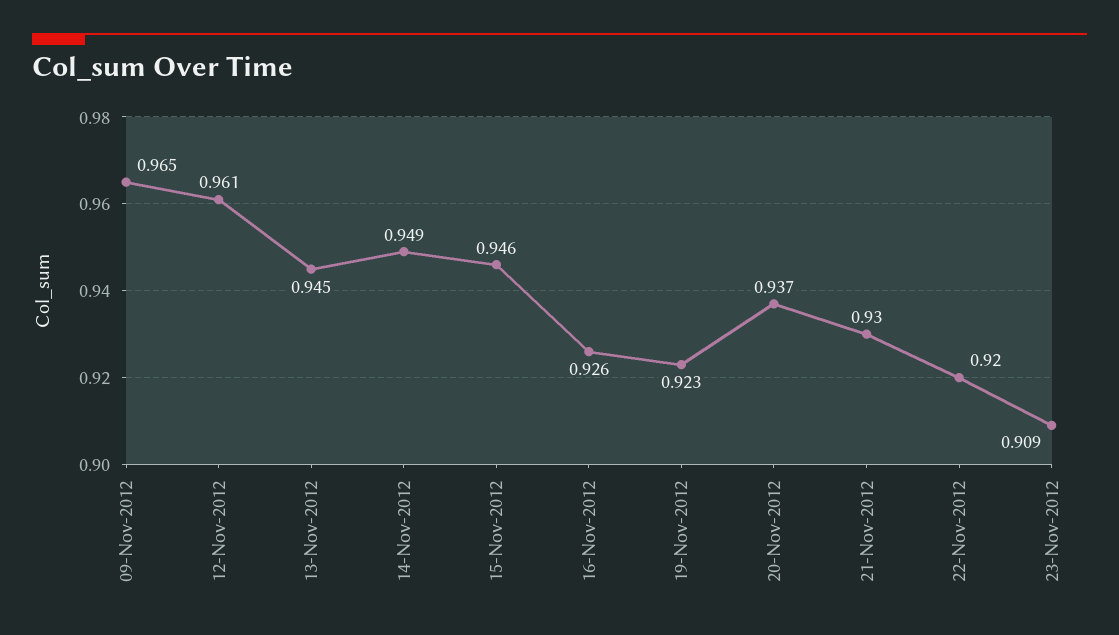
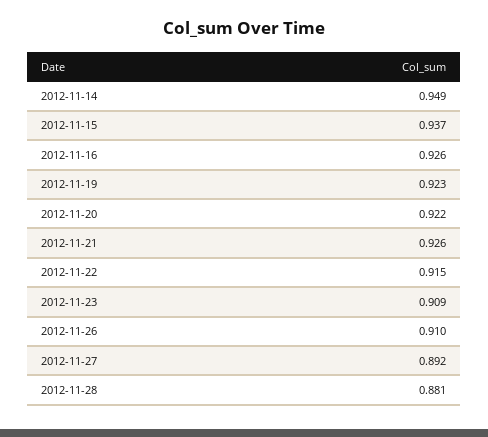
09-Nov-2012: 0.965 -> none
12-Nov-2012: 0.961 -> none
13-Nov-2012: 0.945 -> none
15-Nov-2012: 0.946 -> 0.937
20-Nov-2012: 0.937 -> 0.922
21-Nov-2012: 0.93 -> 0.926
22-Nov-2012: 0.92 -> 0.915
2012-11-26: none -> 0.91
2012-11-27: none -> 0.892
2012-11-28: none -> 0.881

